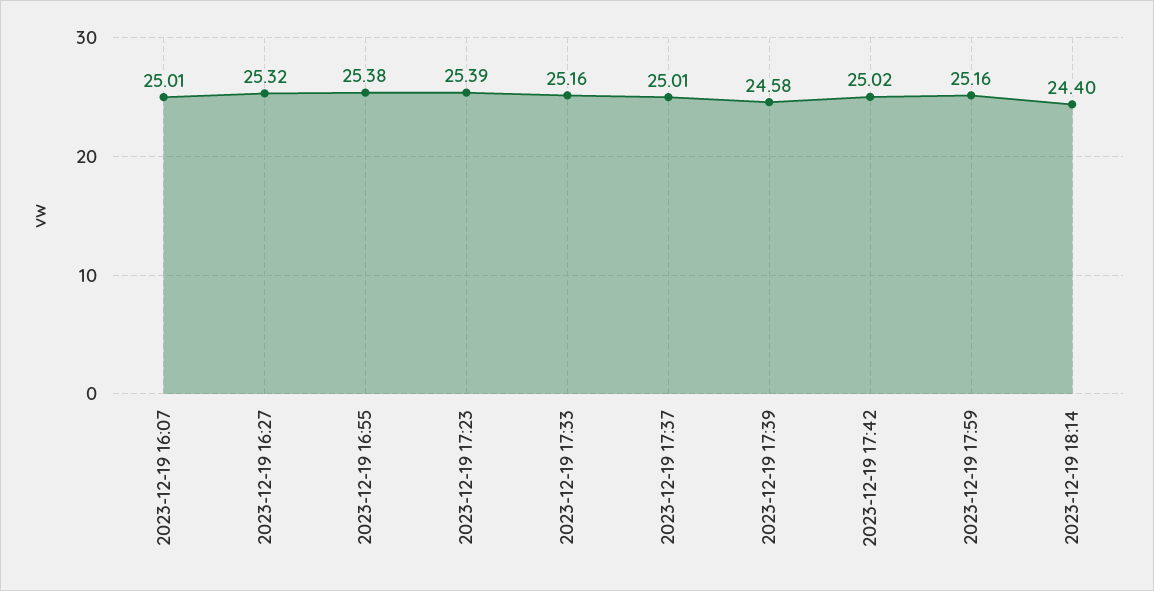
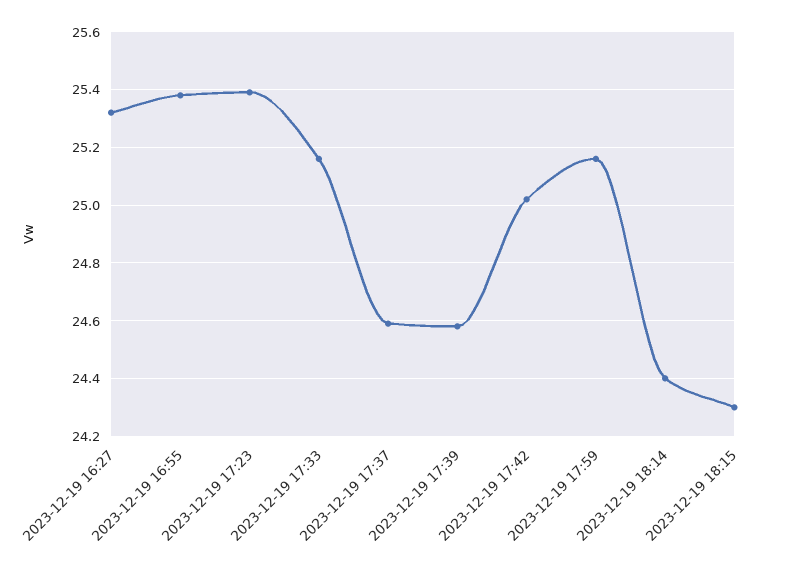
2023-12-19 16:07: 25.01 -> none
2023-12-19 17:37: 25.01 -> 24.6
2023-12-19 18:15: none -> 24.3

